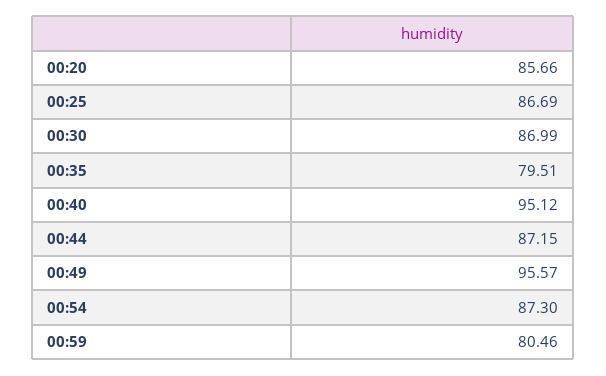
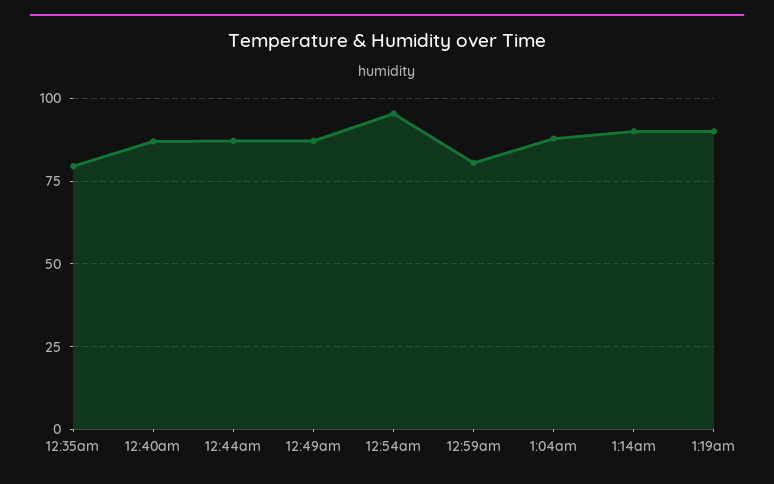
00:20: 85.66 -> none
00:25: 86.69 -> none
00:30: 86.99 -> none
00:40: 95.12 -> 87.5
00:49: 95.57 -> 87.5
00:54: 87.3 -> 95
1:04am: none -> 87.5
1:14am: none -> 90
1:19am: none -> 90

